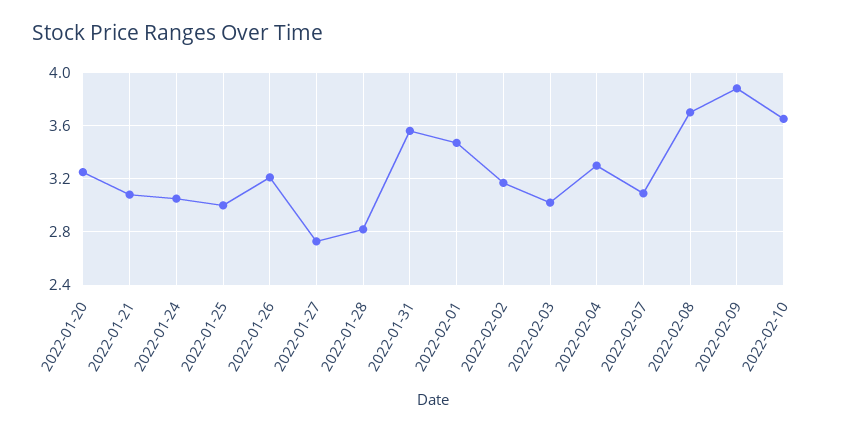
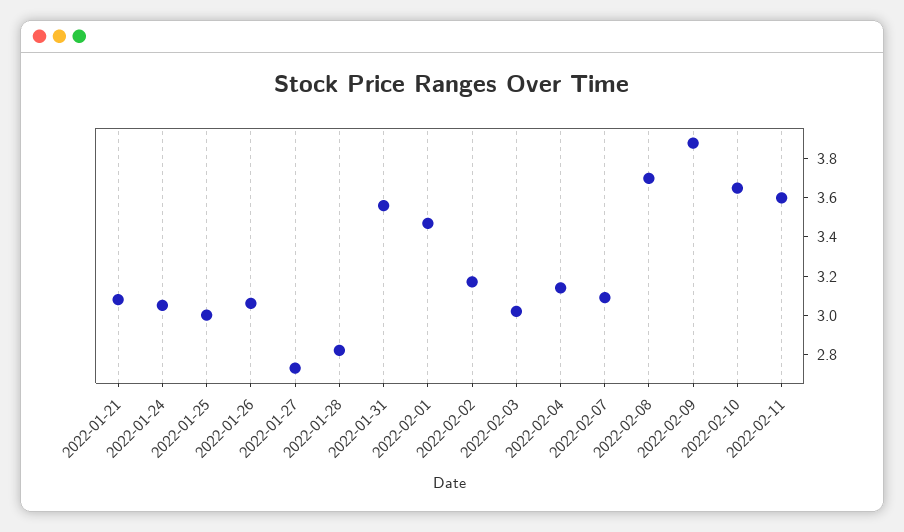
2022-01-20: 3.25 -> none
2022-01-26: 3.2 -> 3.05
2022-02-04: 3.3 -> 3.15
2022-02-11: none -> 3.6

